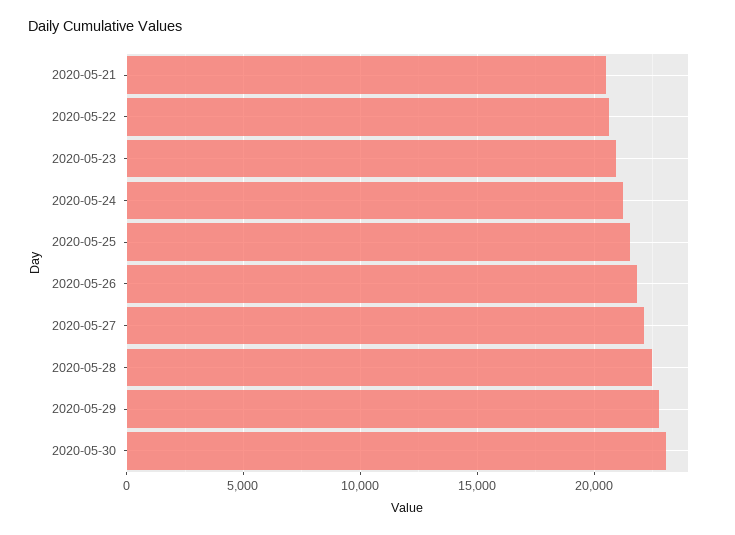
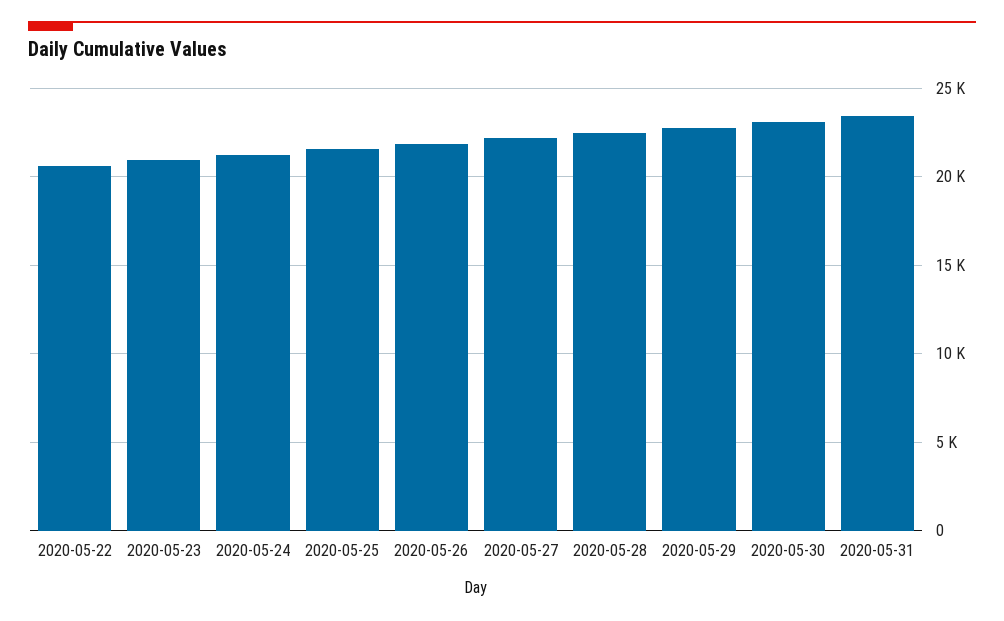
2020-05-21: 20500 -> none
2020-05-31: none -> 23500

